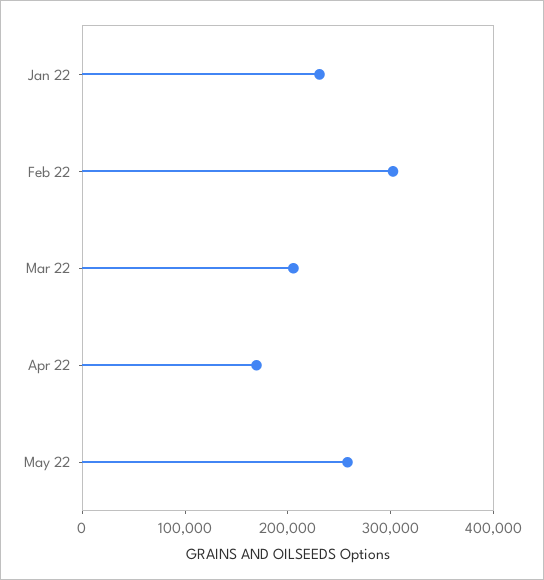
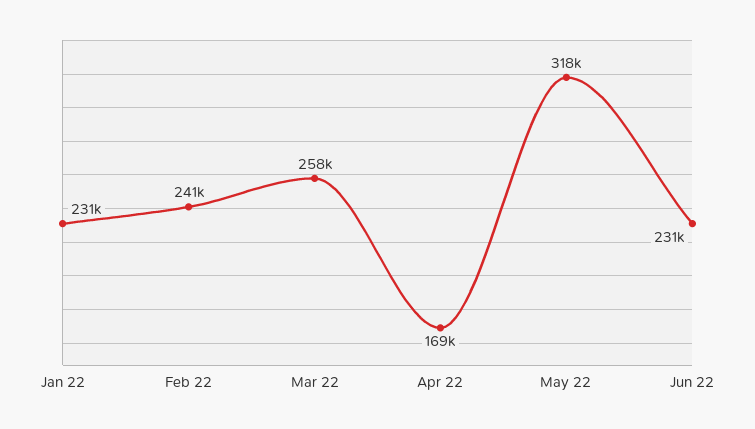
Feb 22: 300000 -> 241000
Mar 22: 200000 -> 258000
May 22: 260000 -> 318000
Jun 22: none -> 231000

